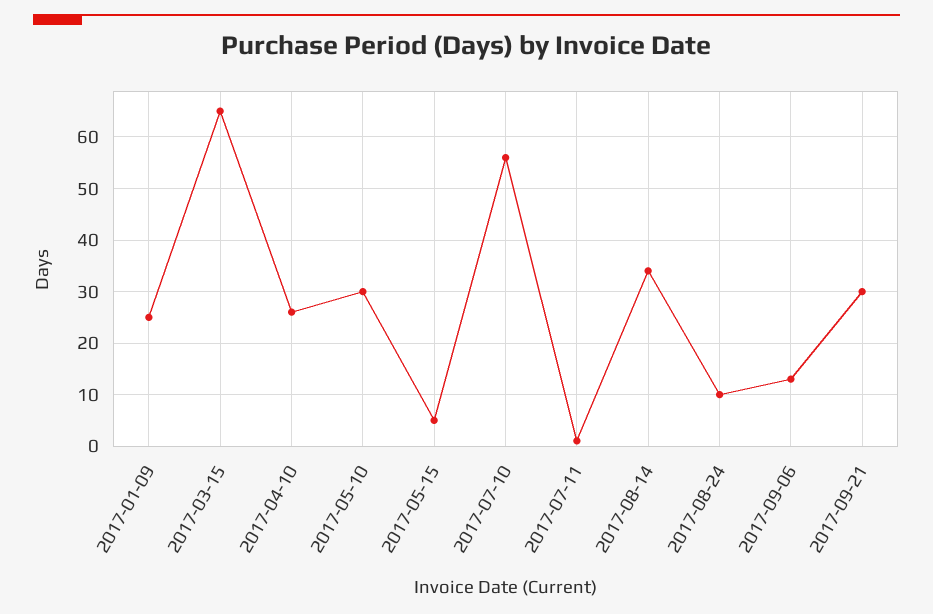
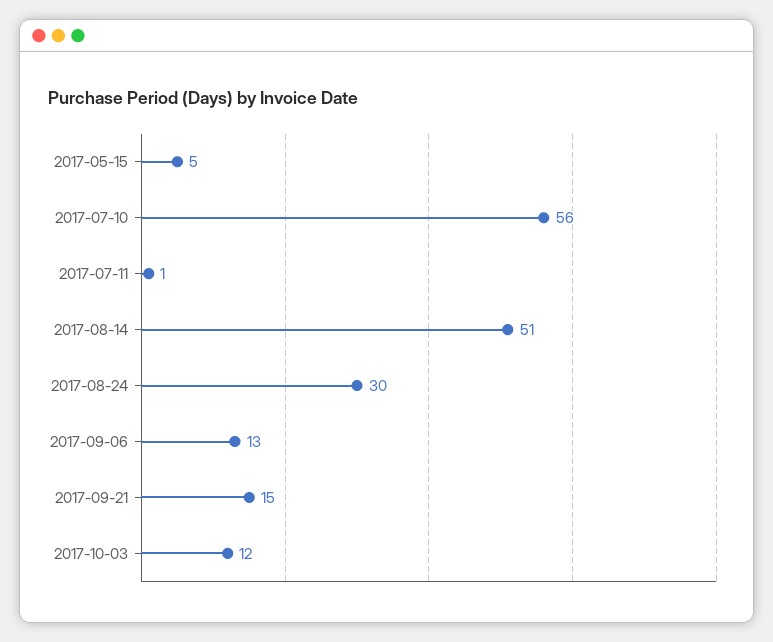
2017-01-09: 25 -> none
2017-03-15: 65 -> none
2017-04-10: 25 -> none
2017-05-10: 30 -> none
2017-08-14: 35 -> 51
2017-08-24: 10 -> 30
2017-09-21: 30 -> 15
2017-10-03: none -> 12

